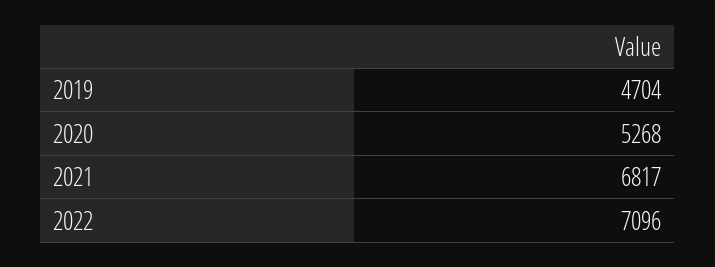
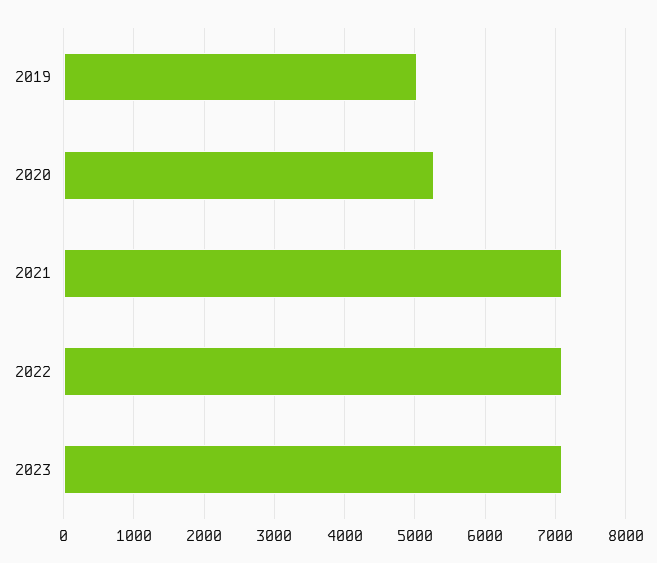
2019: 4704 -> 5000
2021: 6817 -> 7100
2023: none -> 7100

